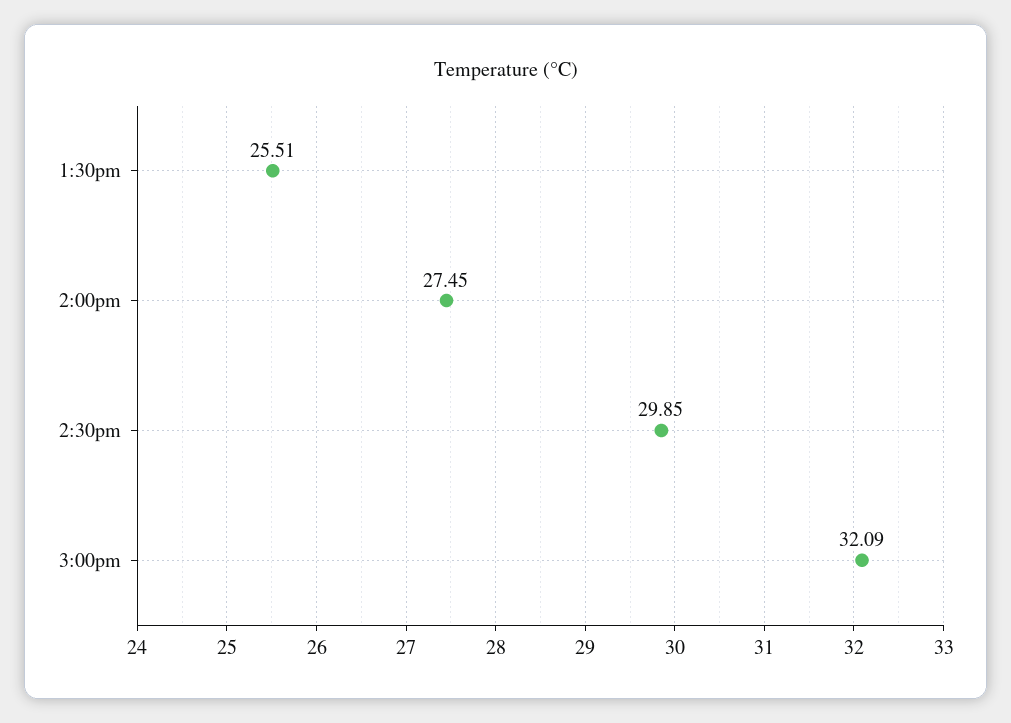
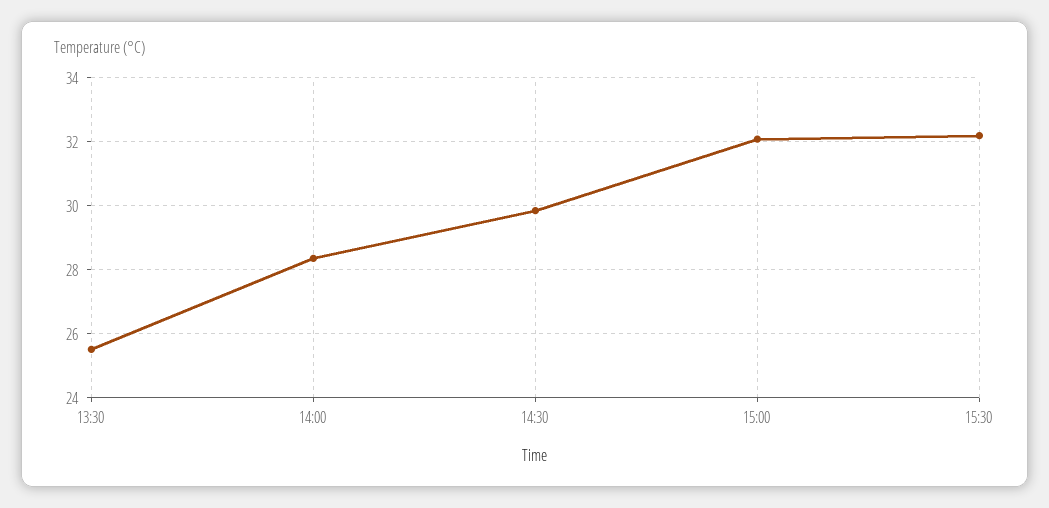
2:00pm: 27.45 -> 28.4
15:30: none -> 32.2

